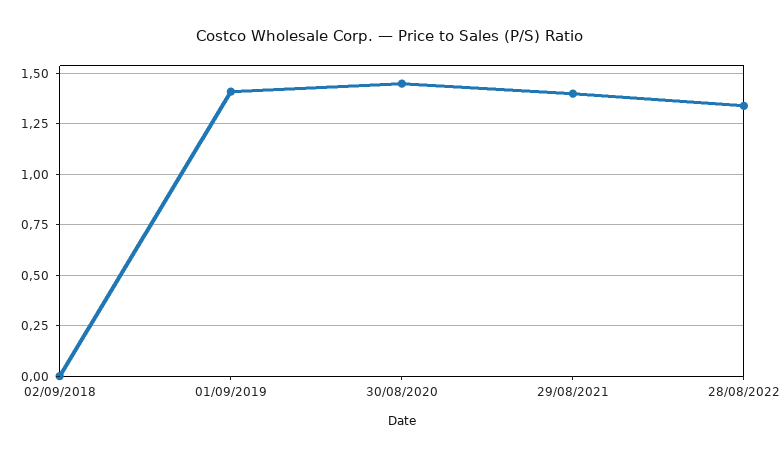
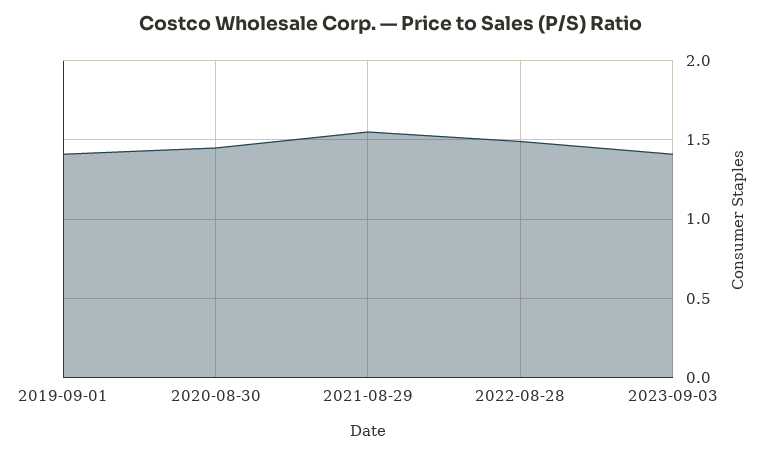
02/09/2018: 0 -> none
29/08/2021: 1.4 -> 1.55
28/08/2022: 1.35 -> 1.5
2023-09-03: none -> 1.4

